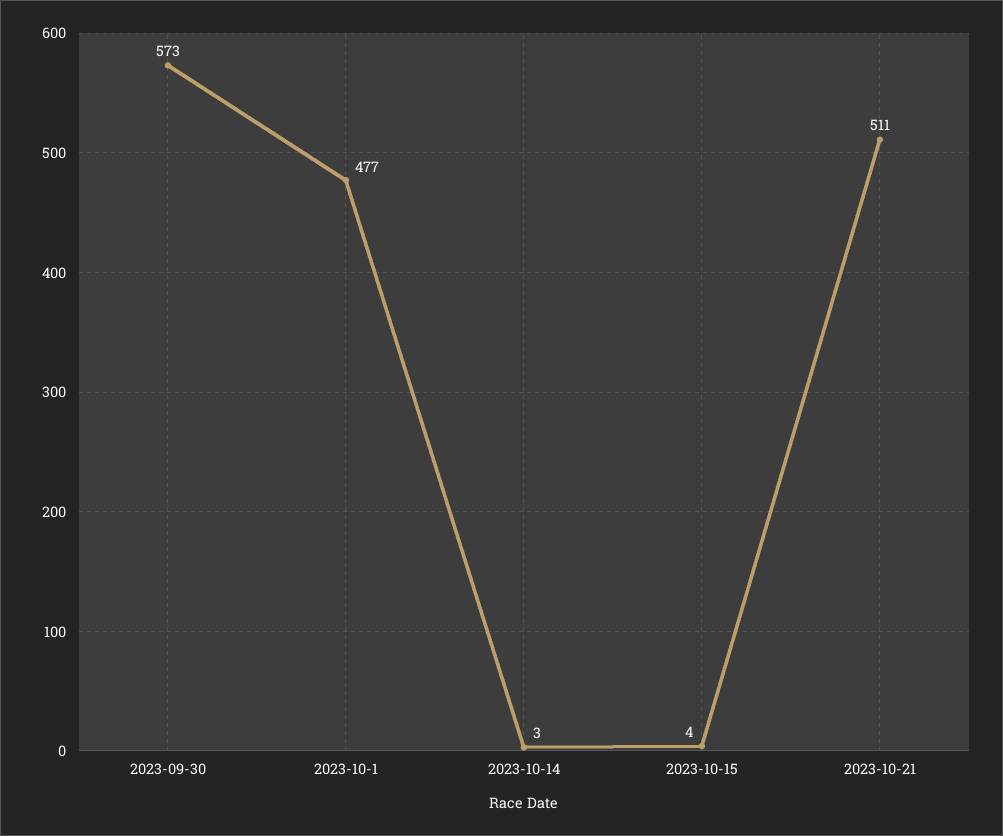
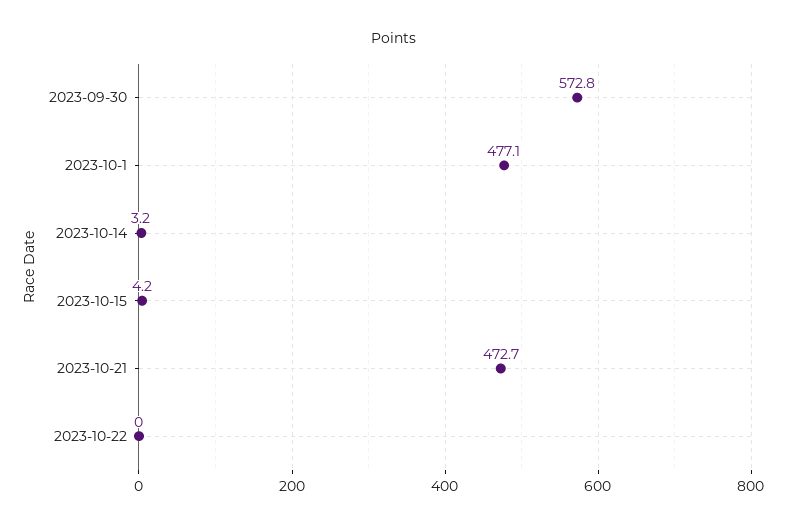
2023-10-21: 511 -> 472.7
2023-10-22: none -> 0

